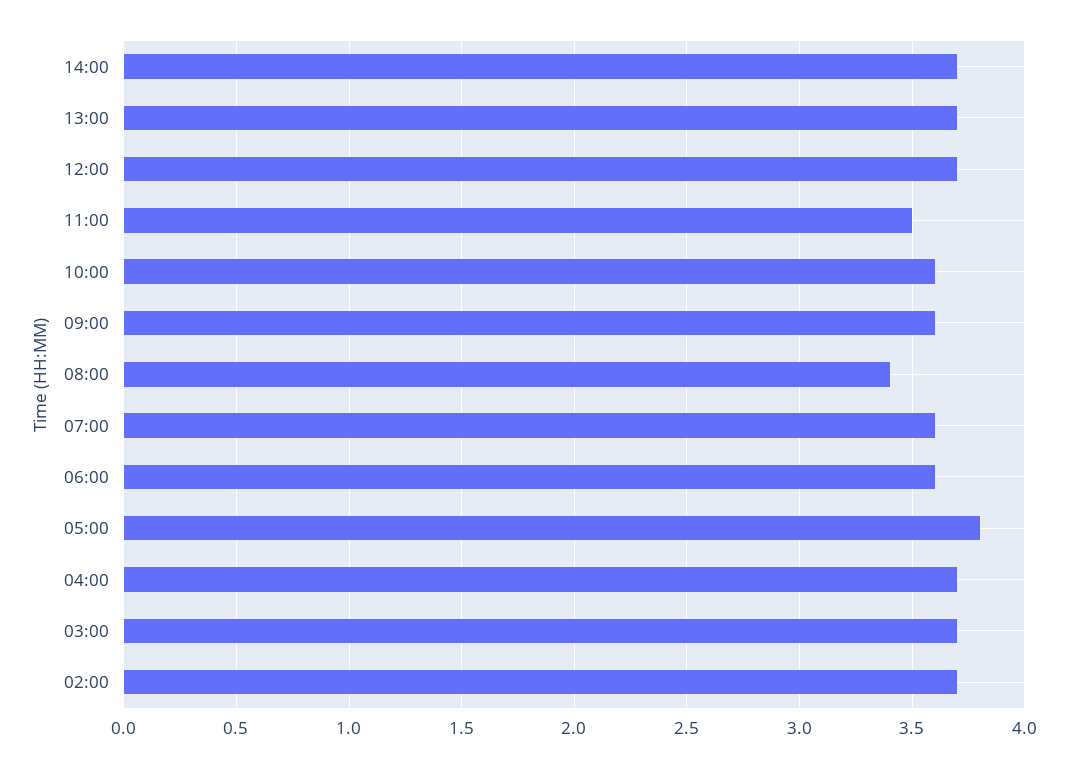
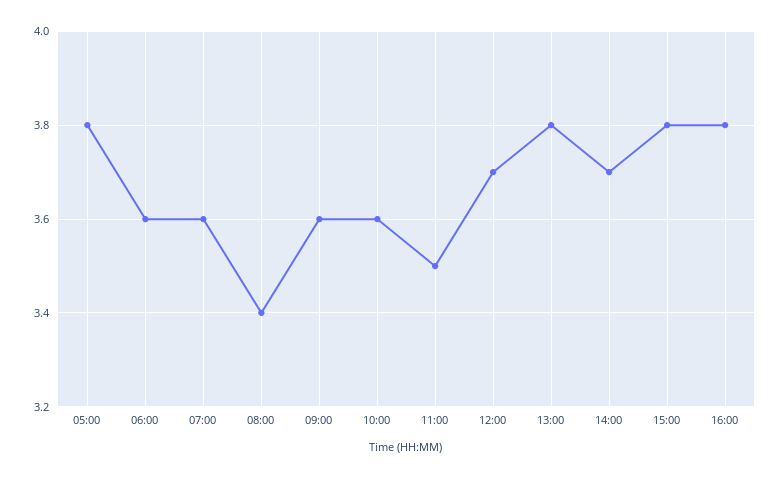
13:00: 3.7 -> 3.8
04:00: 3.7 -> none
03:00: 3.7 -> none
02:00: 3.7 -> none
15:00: none -> 3.8
16:00: none -> 3.8

